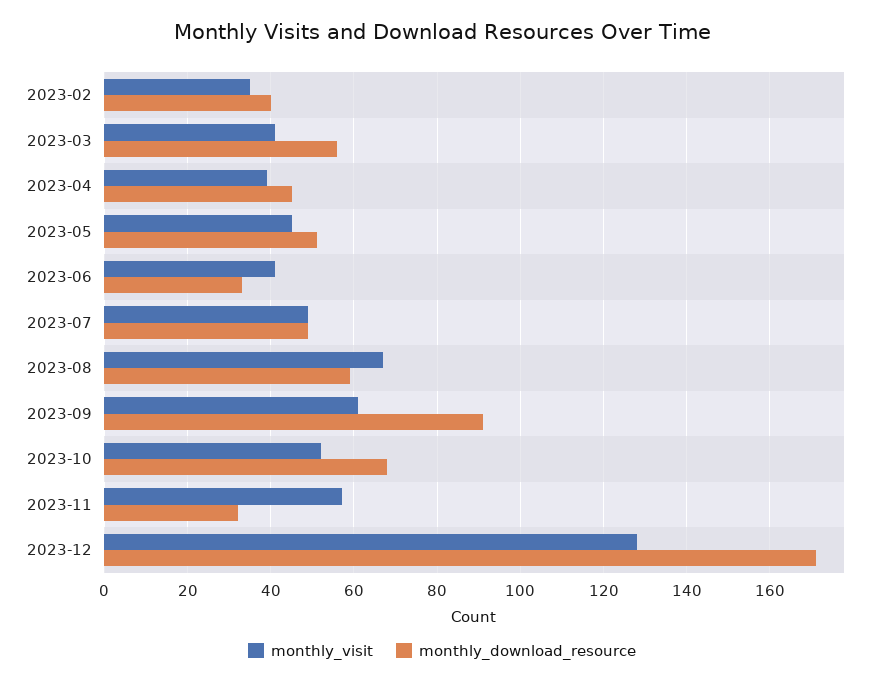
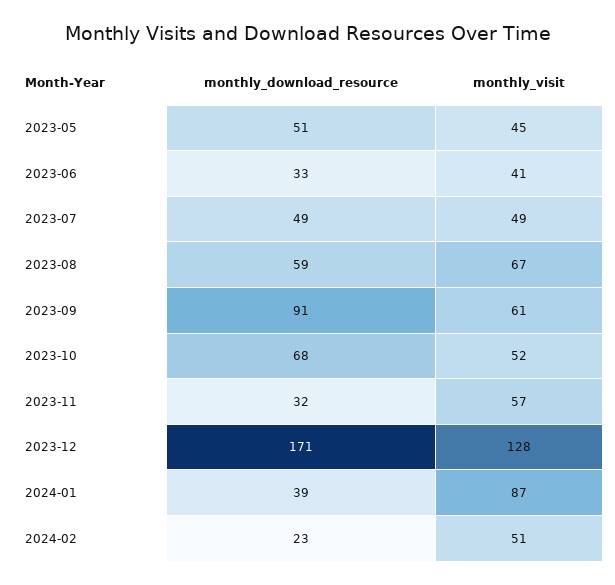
monthly_visit, 2023-02: 35 -> none
monthly_download_resource, 2023-02: 40 -> none
monthly_visit, 2023-03: 40 -> none
monthly_download_resource, 2023-03: 55 -> none
monthly_visit, 2023-04: 40 -> none
monthly_download_resource, 2023-04: 45 -> none
monthly_download_resource, 2024-01: none -> 39
monthly_visit, 2024-01: none -> 87
monthly_download_resource, 2024-02: none -> 23
monthly_visit, 2024-02: none -> 51

